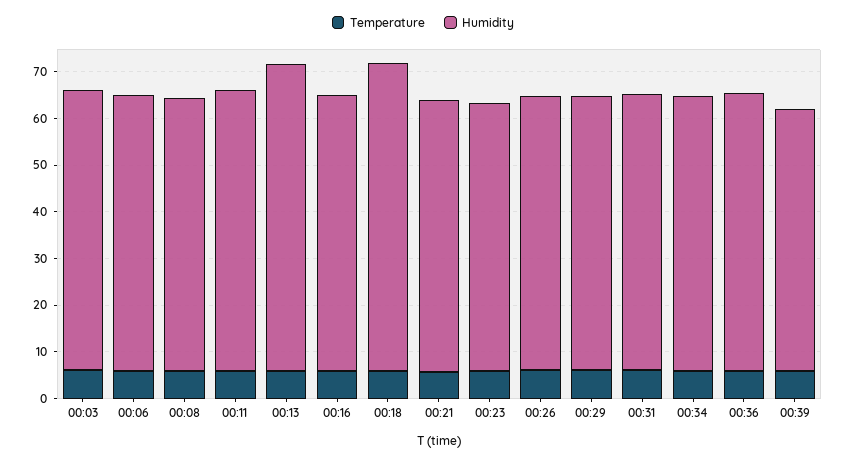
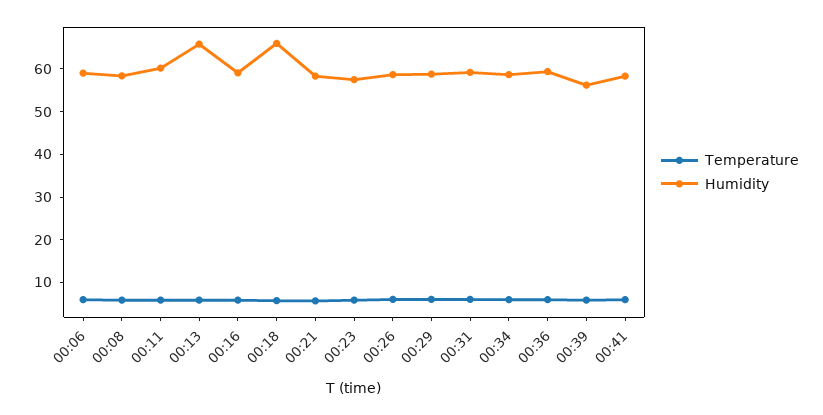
Temperature, 00:03: 6 -> none
Humidity, 00:03: 60 -> none
Temperature, 00:41: none -> 6
Humidity, 00:41: none -> 58

